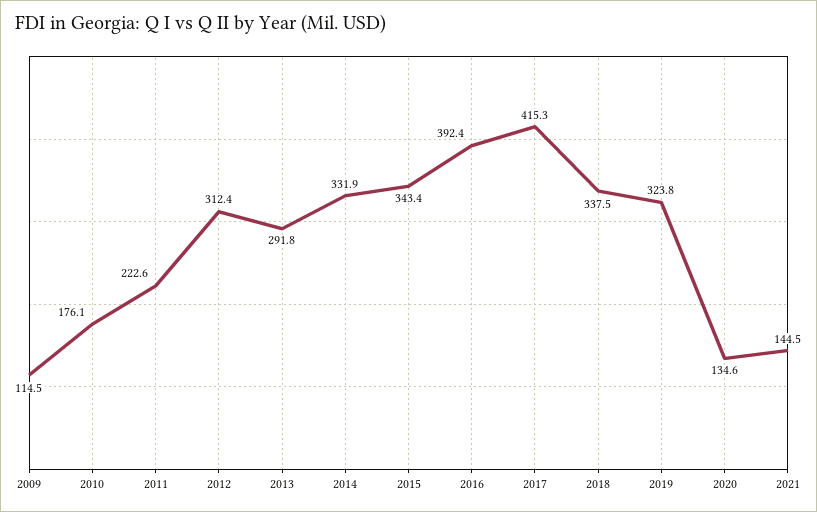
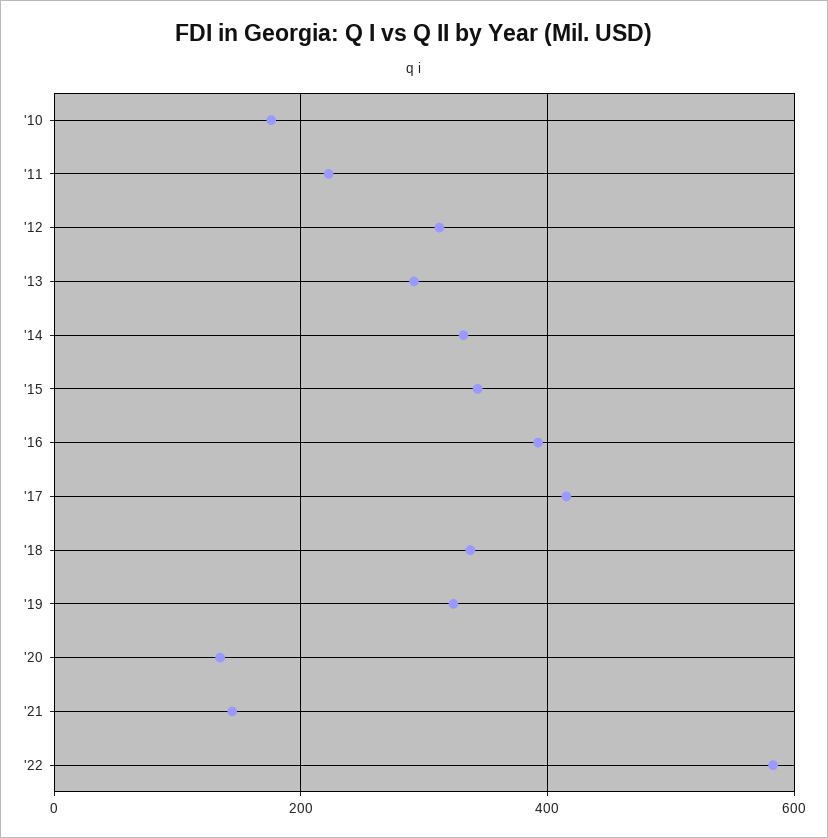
2009: 114.5 -> none
'22: none -> 580

